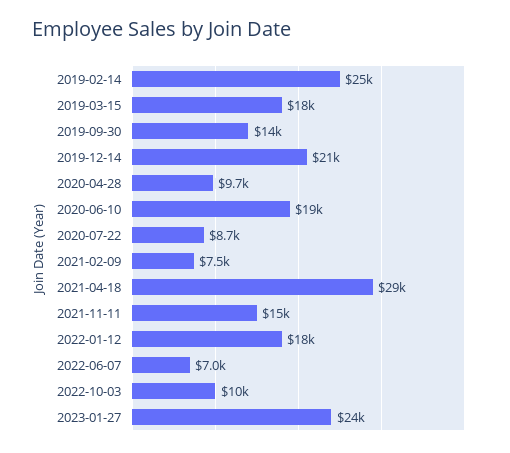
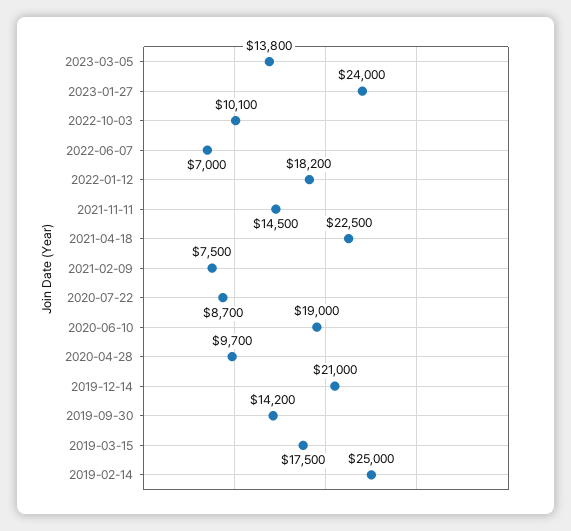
2021-04-18: 29000 -> 22500
2023-03-05: none -> 13800

